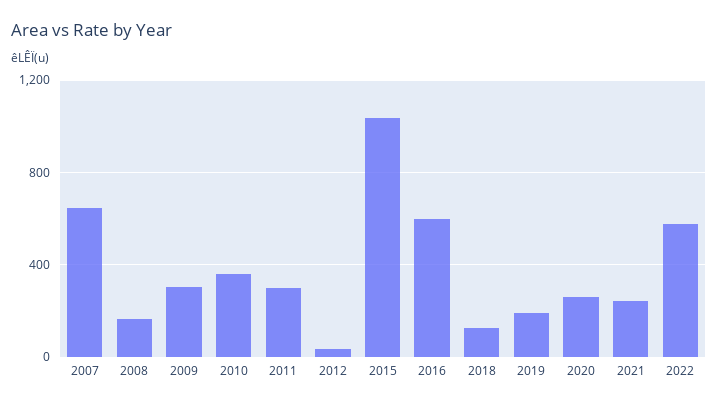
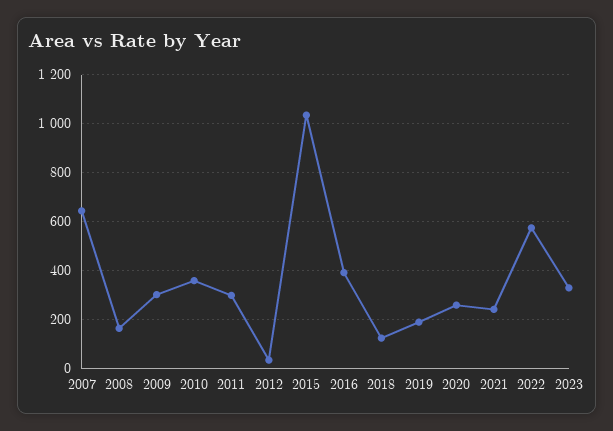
2016: 600 -> 400
2023: none -> 325

